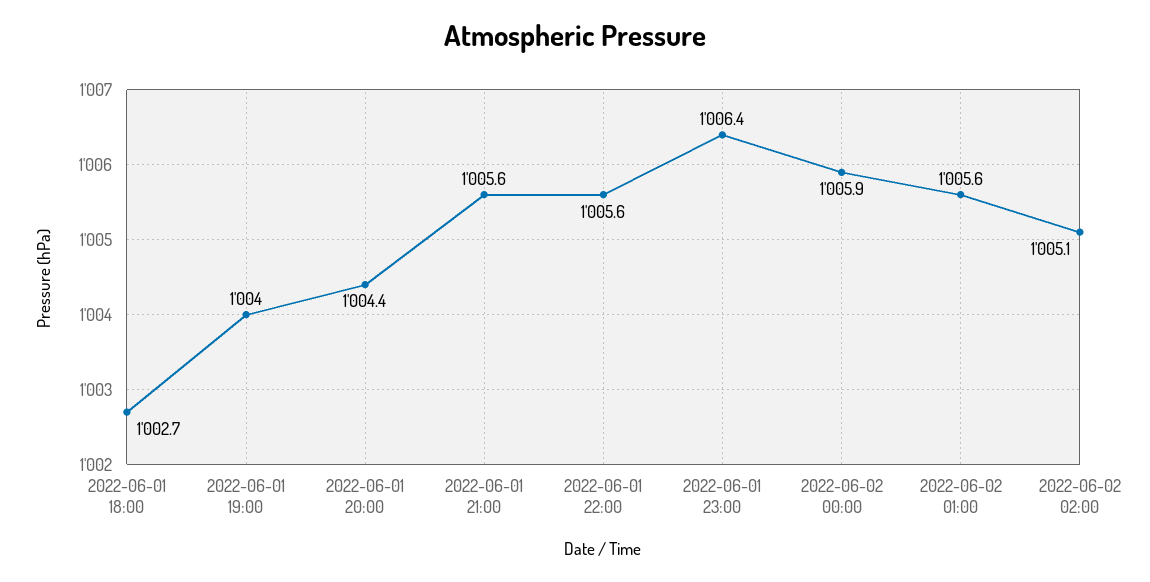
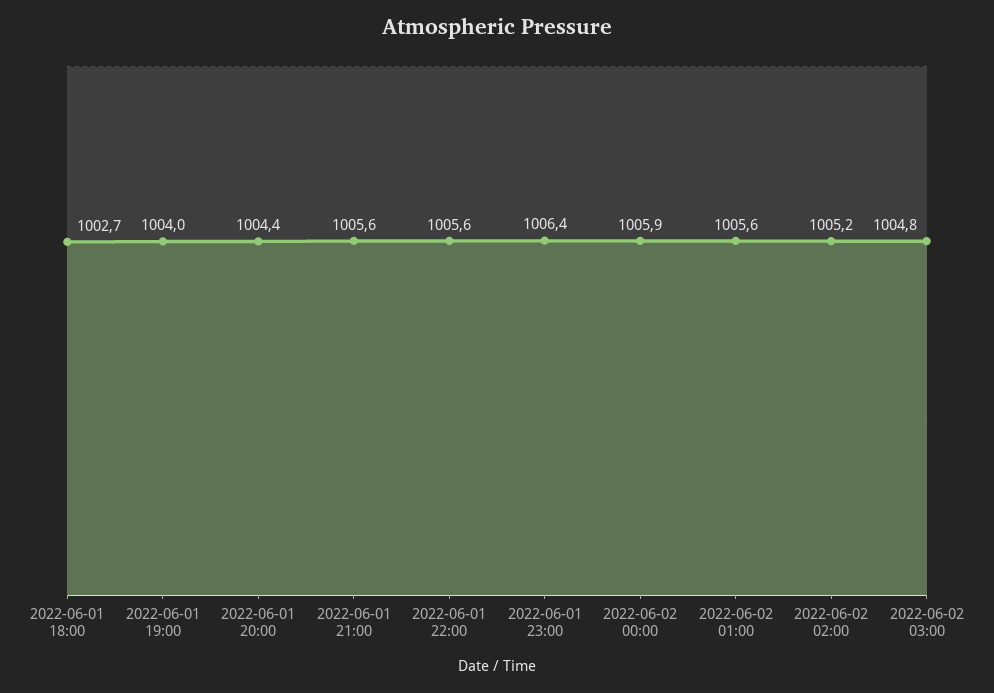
2022-06-02 02:00: 1005.1 -> 1005.2
2022-06-02 03:00: none -> 1004.8

